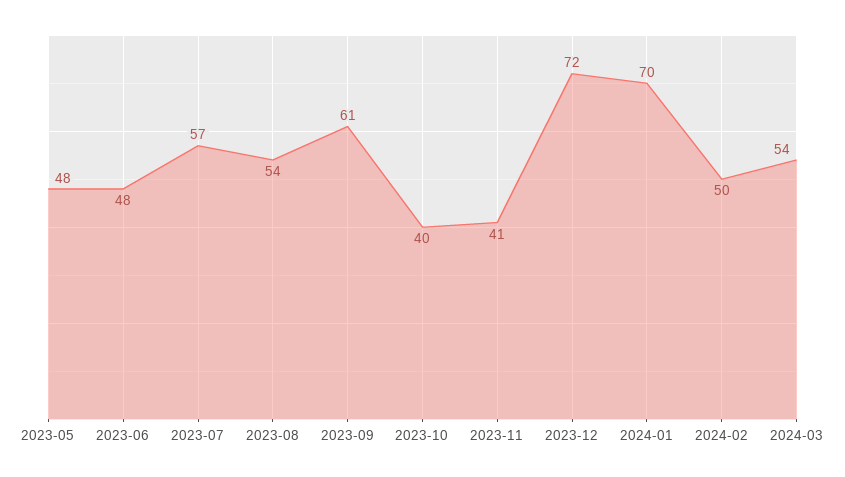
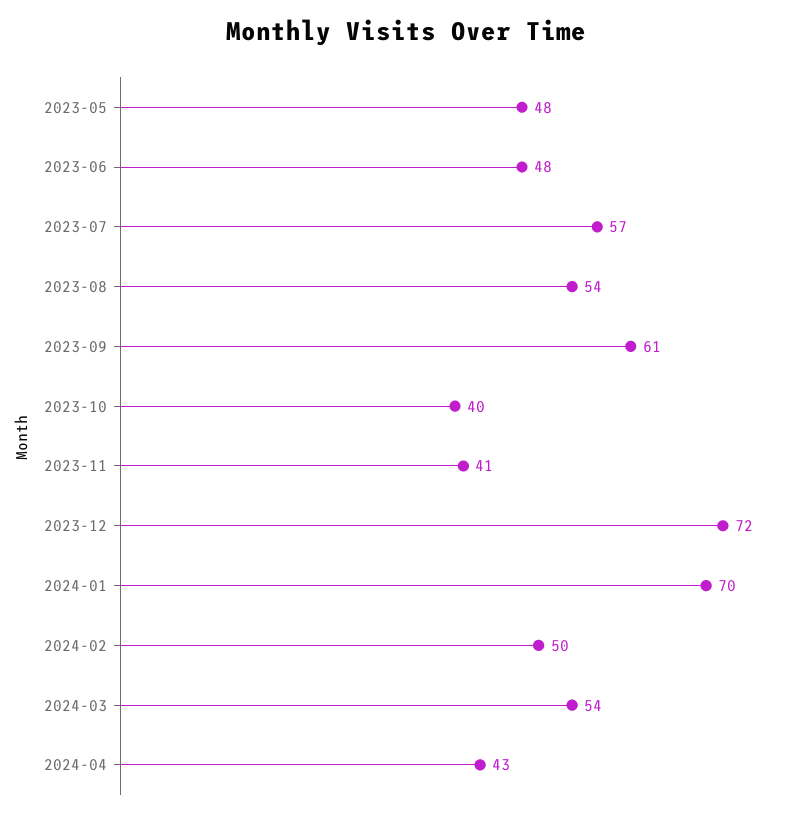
2024-04: none -> 43

